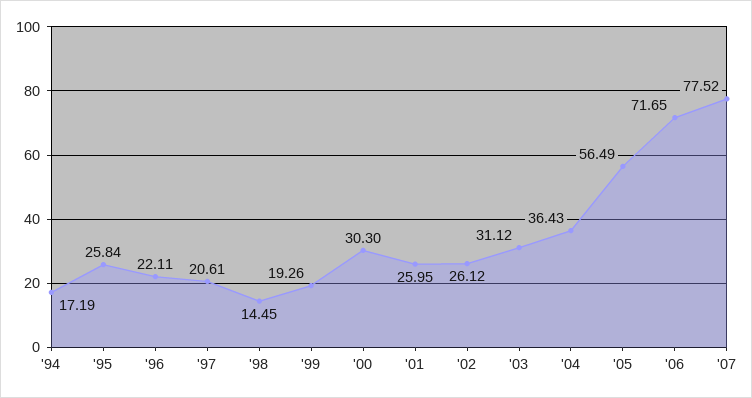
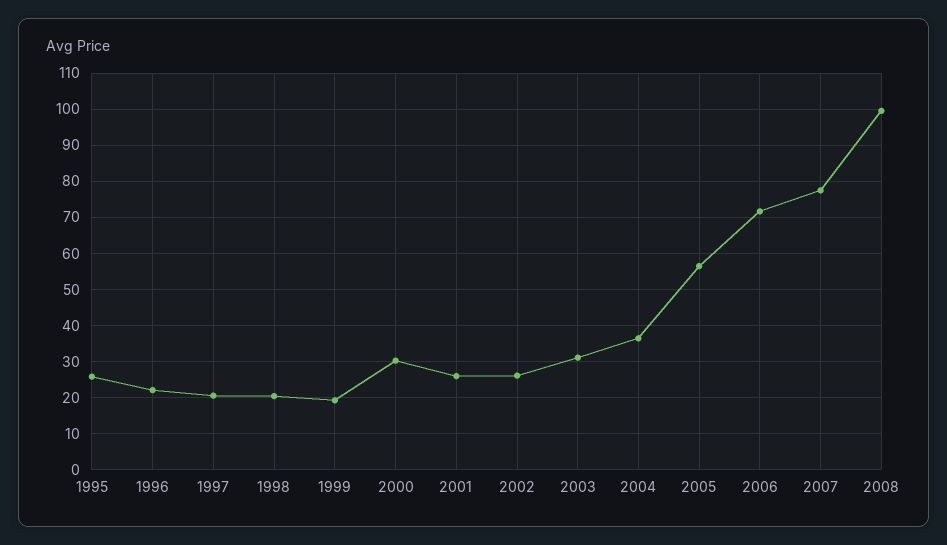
'94: 17.19 -> none
'98: 14.45 -> 20
2008: none -> 100

